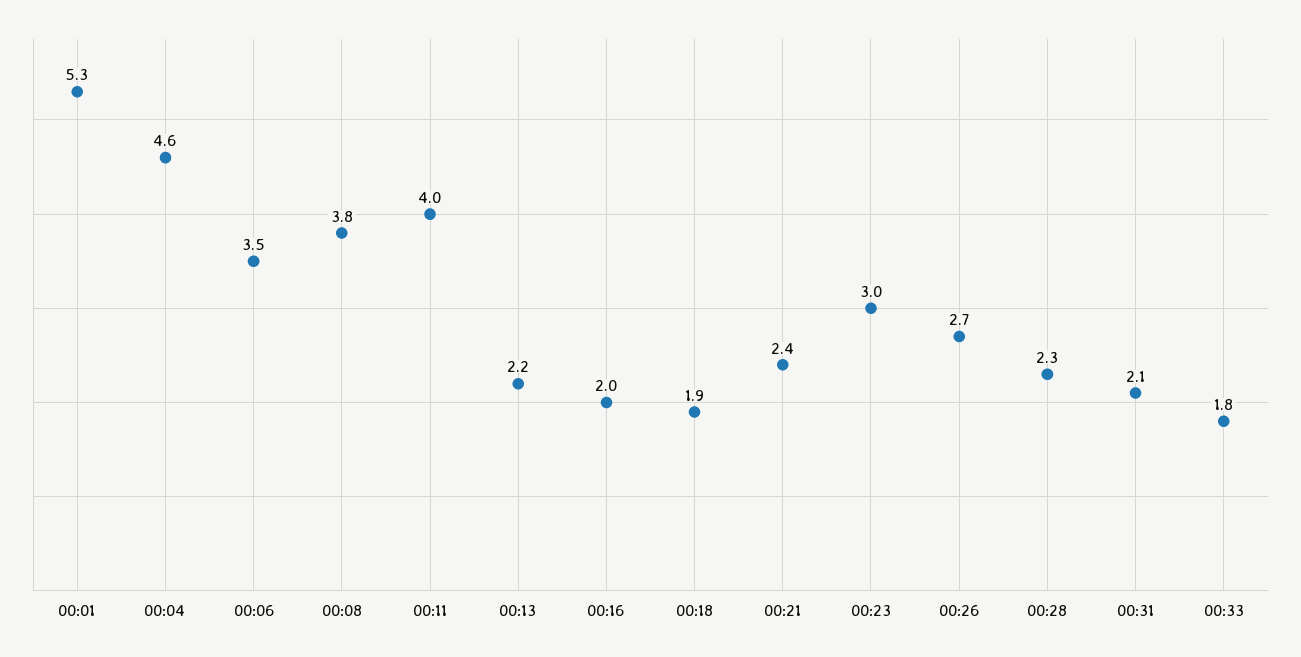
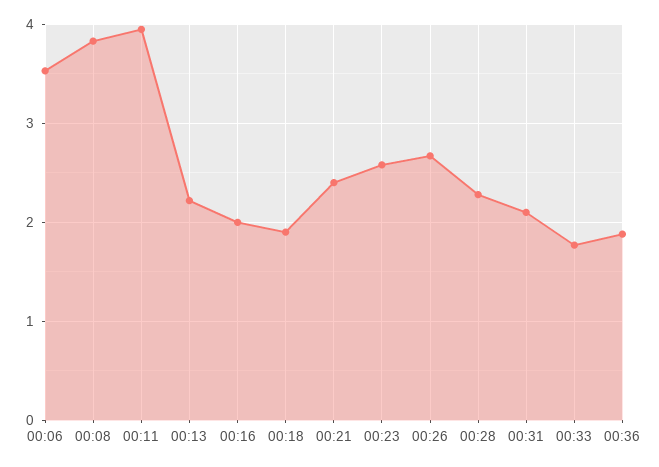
00:01: 5.3 -> none
00:04: 4.6 -> none
00:23: 3 -> 2.6
00:36: none -> 1.9

